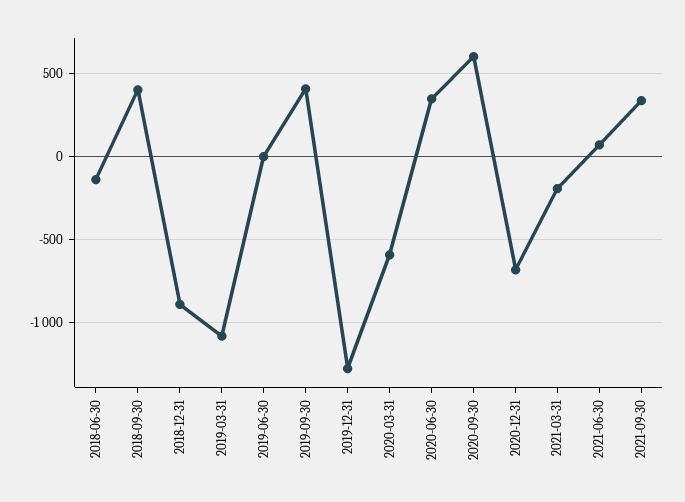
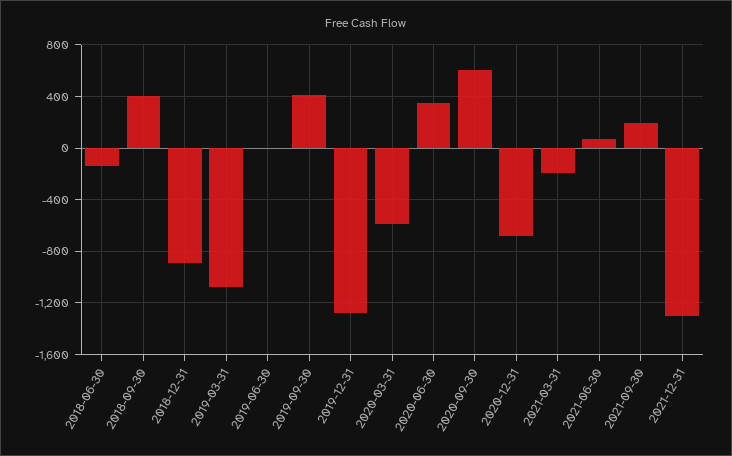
2021-09-30: 350 -> 200
2021-12-31: none -> -1300

